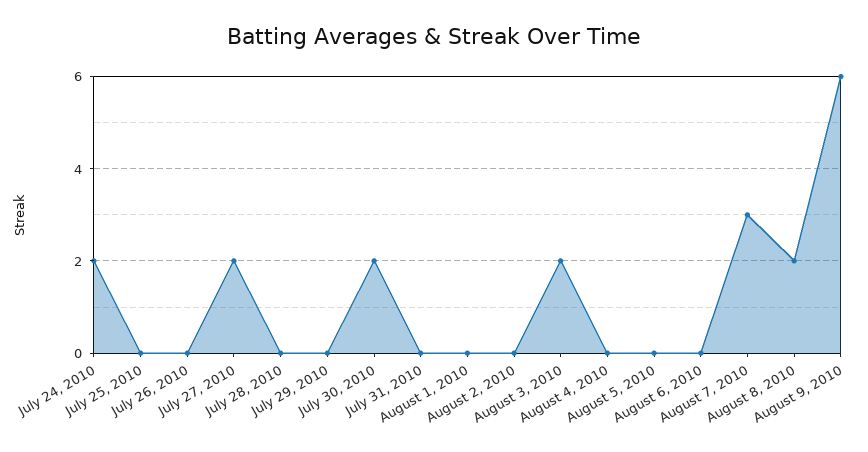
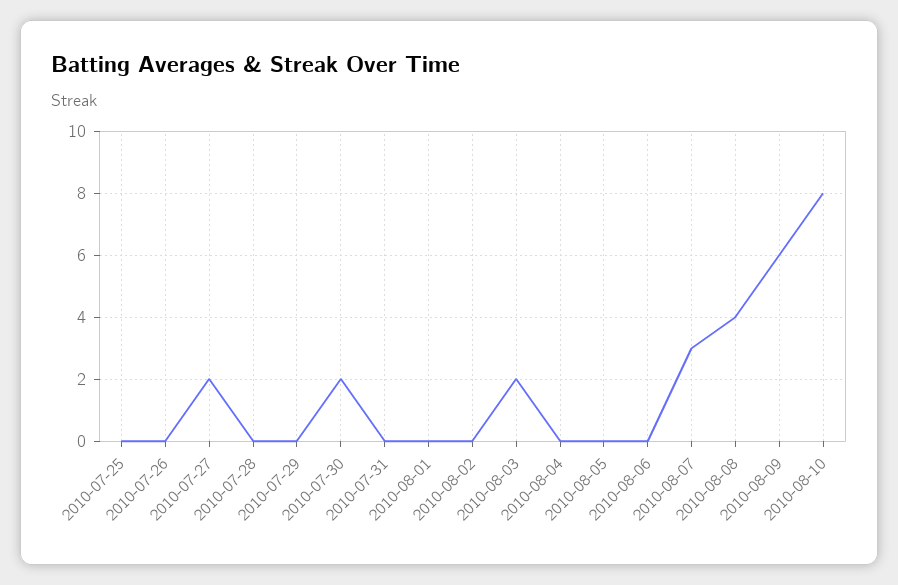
July 24, 2010: 2 -> none
August 8, 2010: 2 -> 4
2010-08-10: none -> 8

